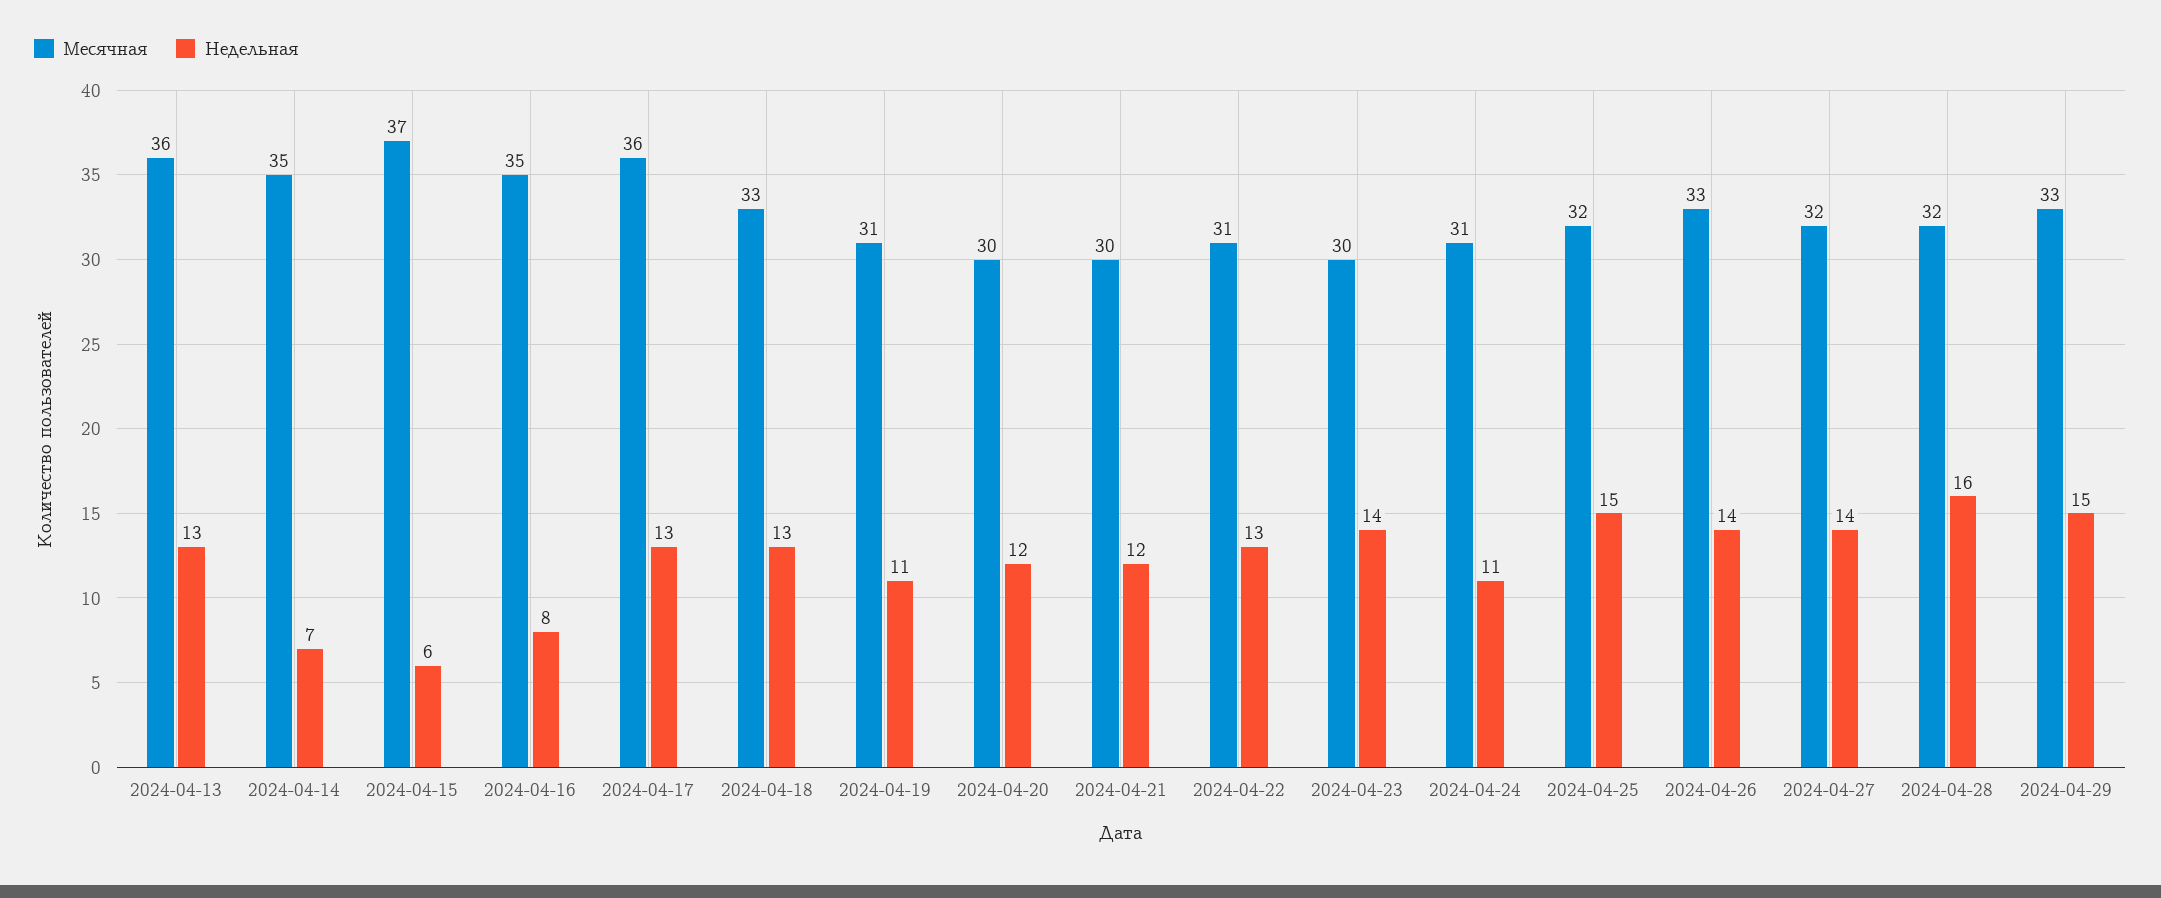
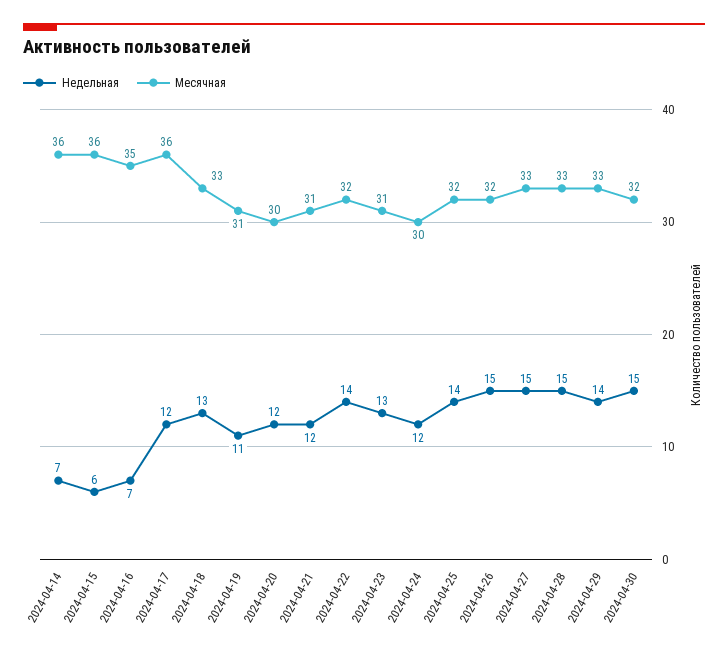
Месячная, 2024-04-13: 36 -> none
Недельная, 2024-04-13: 13 -> none
Месячная, 2024-04-14: 35 -> 36
Месячная, 2024-04-15: 37 -> 36
Недельная, 2024-04-16: 8 -> 7
Недельная, 2024-04-17: 13 -> 12
Месячная, 2024-04-21: 30 -> 31
Месячная, 2024-04-22: 31 -> 32
Недельная, 2024-04-22: 13 -> 14
Месячная, 2024-04-23: 30 -> 31
Недельная, 2024-04-23: 14 -> 13
Месячная, 2024-04-24: 31 -> 30
Недельная, 2024-04-24: 11 -> 12
Недельная, 2024-04-25: 15 -> 14
Месячная, 2024-04-26: 33 -> 32
Недельная, 2024-04-26: 14 -> 15
Месячная, 2024-04-27: 32 -> 33
Недельная, 2024-04-27: 14 -> 15
Месячная, 2024-04-28: 32 -> 33
Недельная, 2024-04-28: 16 -> 15
Недельная, 2024-04-29: 15 -> 14
Недельная, 2024-04-30: none -> 15
Месячная, 2024-04-30: none -> 32

